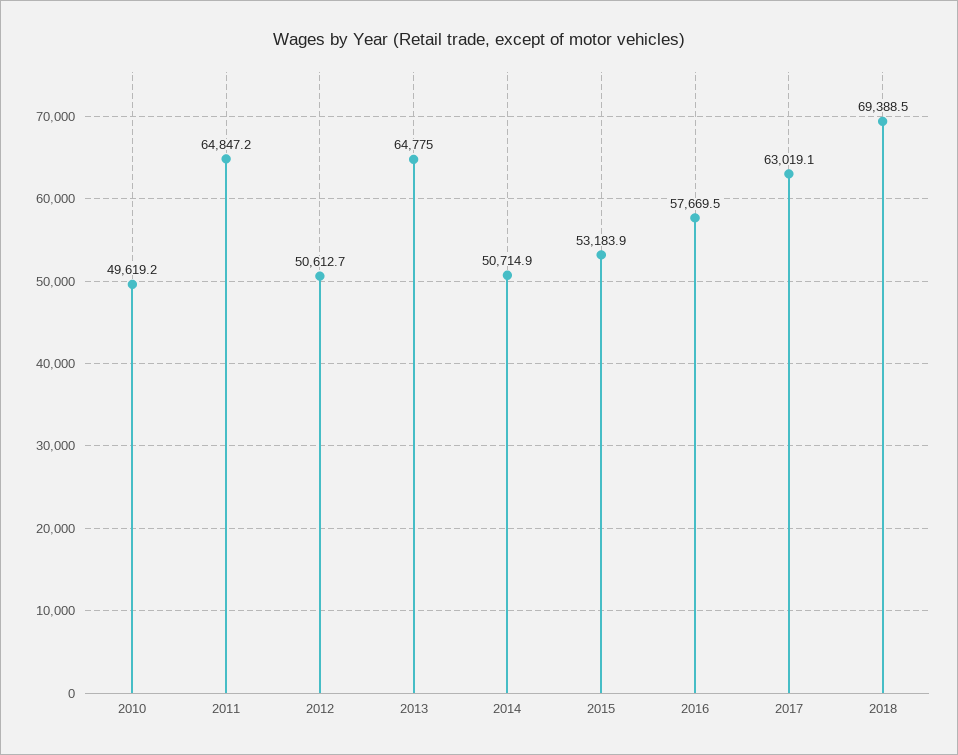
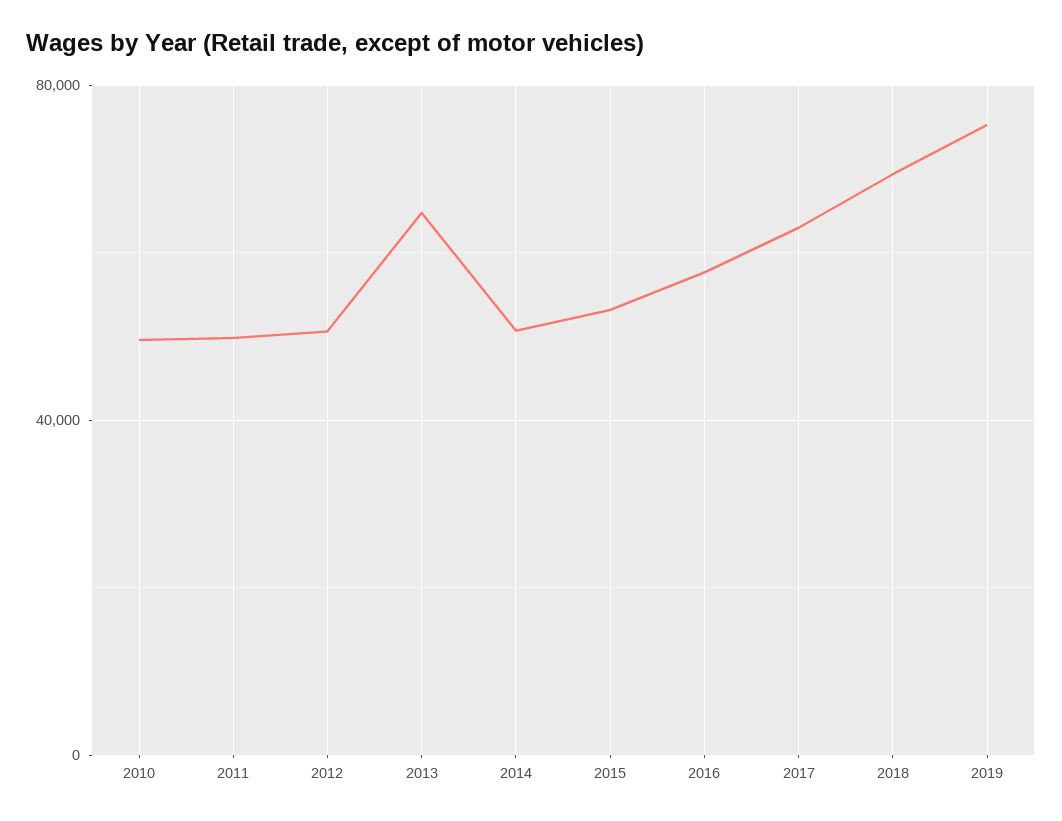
2011: 64847.2 -> 50000
2019: none -> 75000

